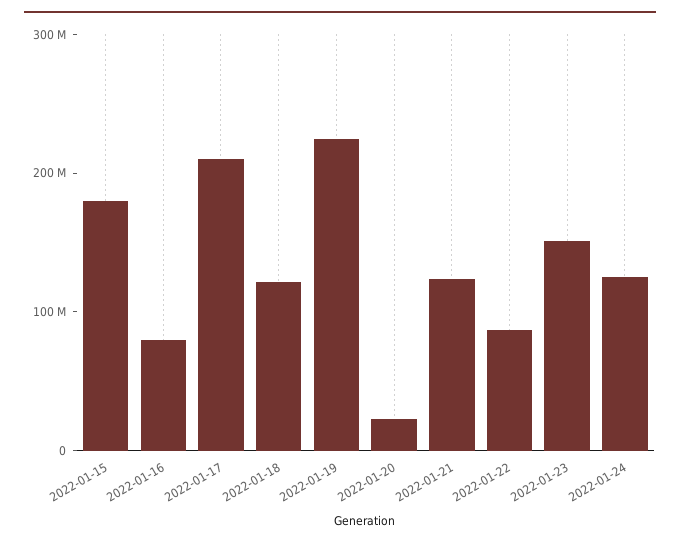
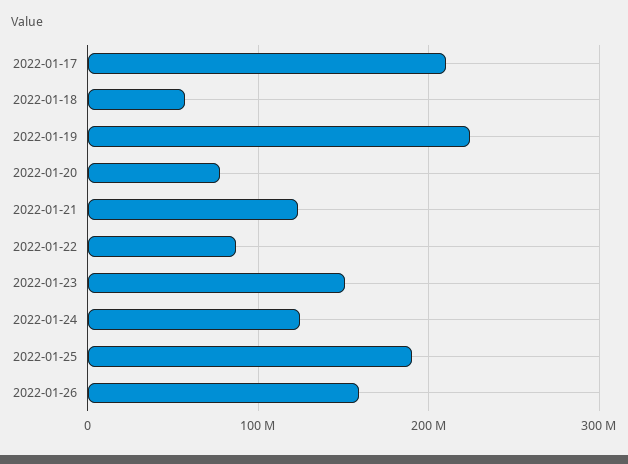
2022-01-15: 180000000 -> none
2022-01-16: 80000000 -> none
2022-01-18: 120000000 -> 60000000
2022-01-20: 20000000 -> 80000000
2022-01-25: none -> 190000000
2022-01-26: none -> 160000000

